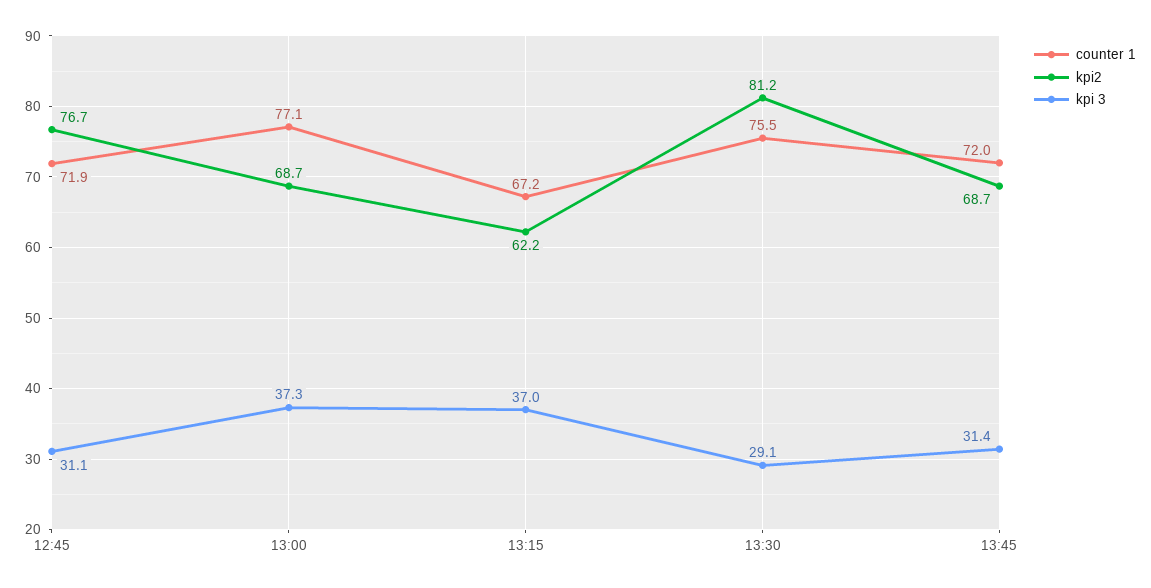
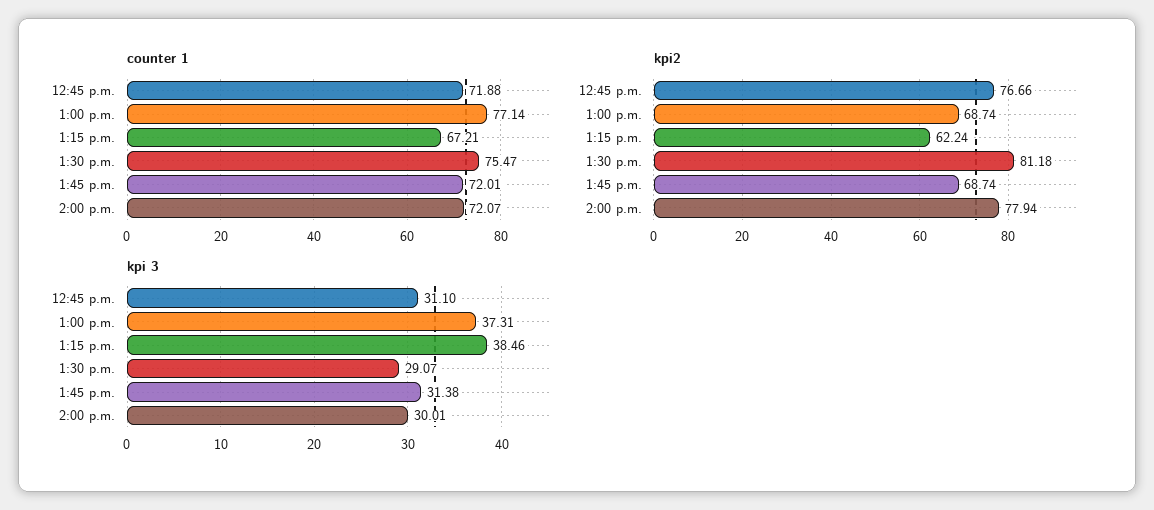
kpi 3, 13:15: 37 -> 38.46
counter 1, 2:00 p.m.: none -> 72.07
kpi2, 2:00 p.m.: none -> 77.94
kpi 3, 2:00 p.m.: none -> 30.01

